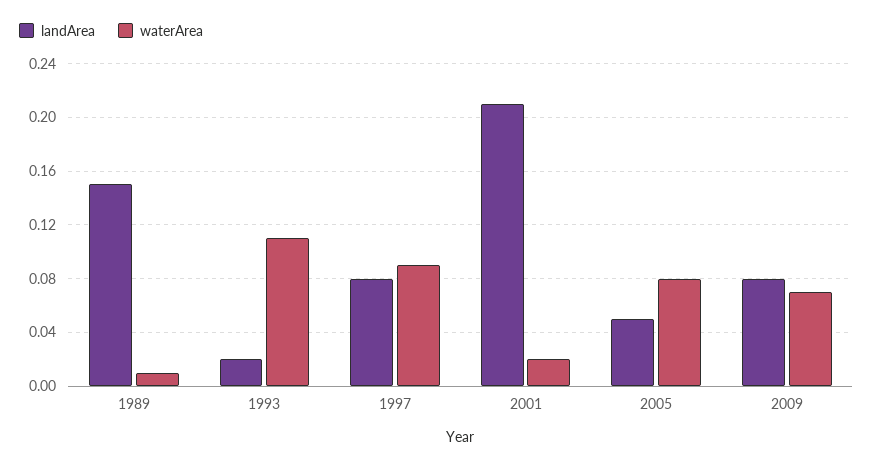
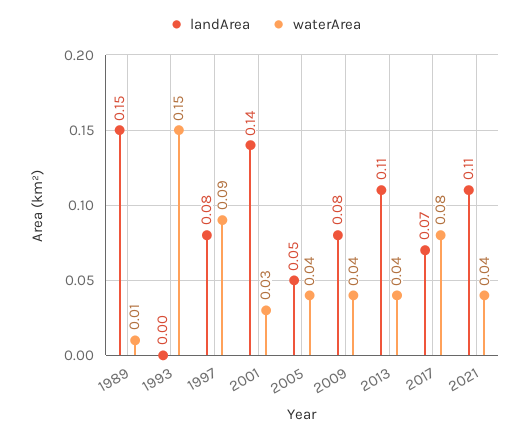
landArea, 1993: 0.02 -> 0
waterArea, 1993: 0.11 -> 0.15
landArea, 2001: 0.21 -> 0.14
waterArea, 2001: 0.02 -> 0.03
waterArea, 2005: 0.08 -> 0.04
waterArea, 2009: 0.07 -> 0.04
landArea, 2013: none -> 0.11
waterArea, 2013: none -> 0.04
landArea, 2017: none -> 0.07
waterArea, 2017: none -> 0.08
landArea, 2021: none -> 0.11
waterArea, 2021: none -> 0.04

